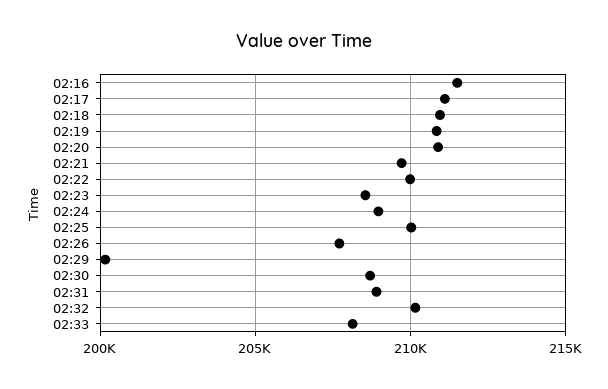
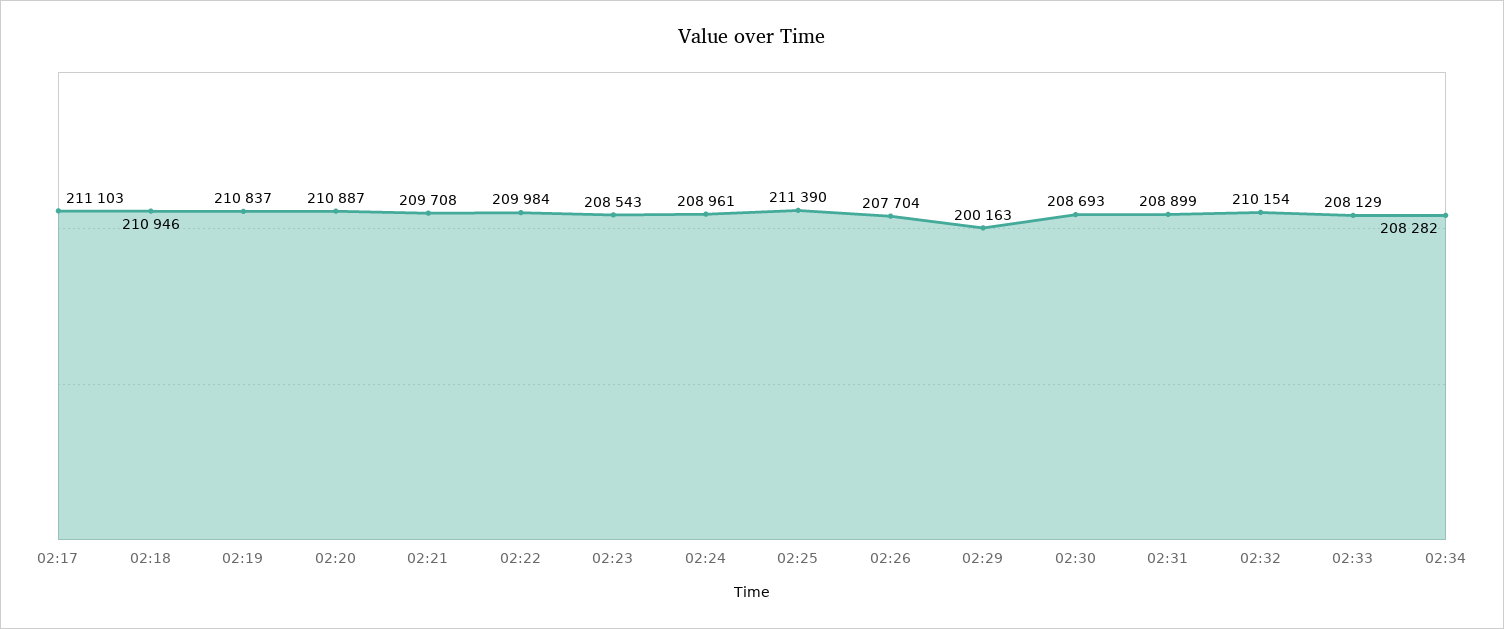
02:16: 211500 -> none
02:25: 210000 -> 211390
02:34: none -> 208282

